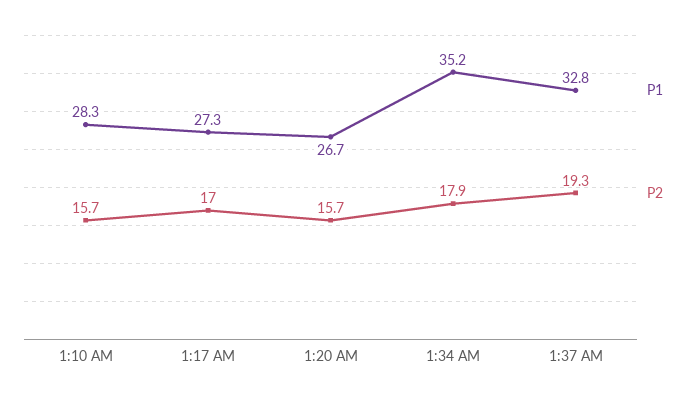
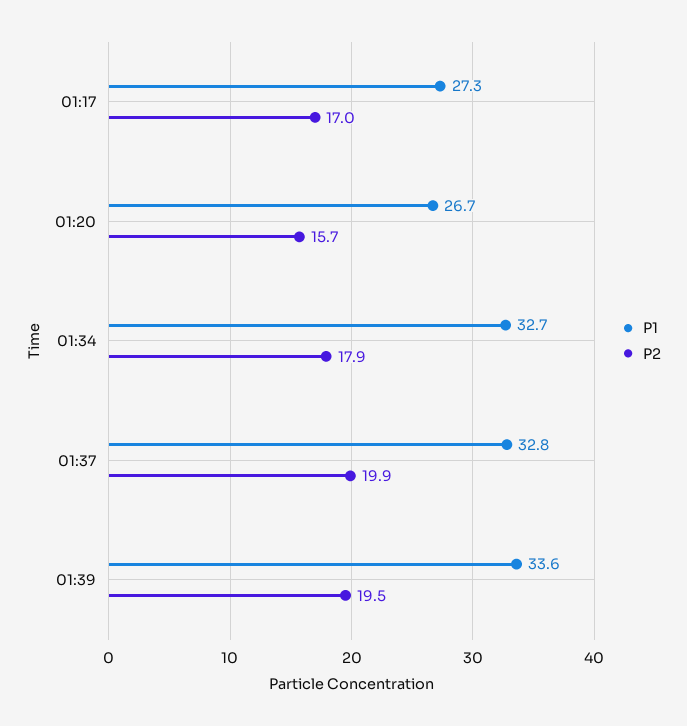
P1, 1:10 AM: 28.3 -> none
P2, 1:10 AM: 15.7 -> none
P1, 1:34 AM: 35.2 -> 32.7
P2, 1:37 AM: 19.3 -> 19.9
P1, 01:39: none -> 33.6
P2, 01:39: none -> 19.5

